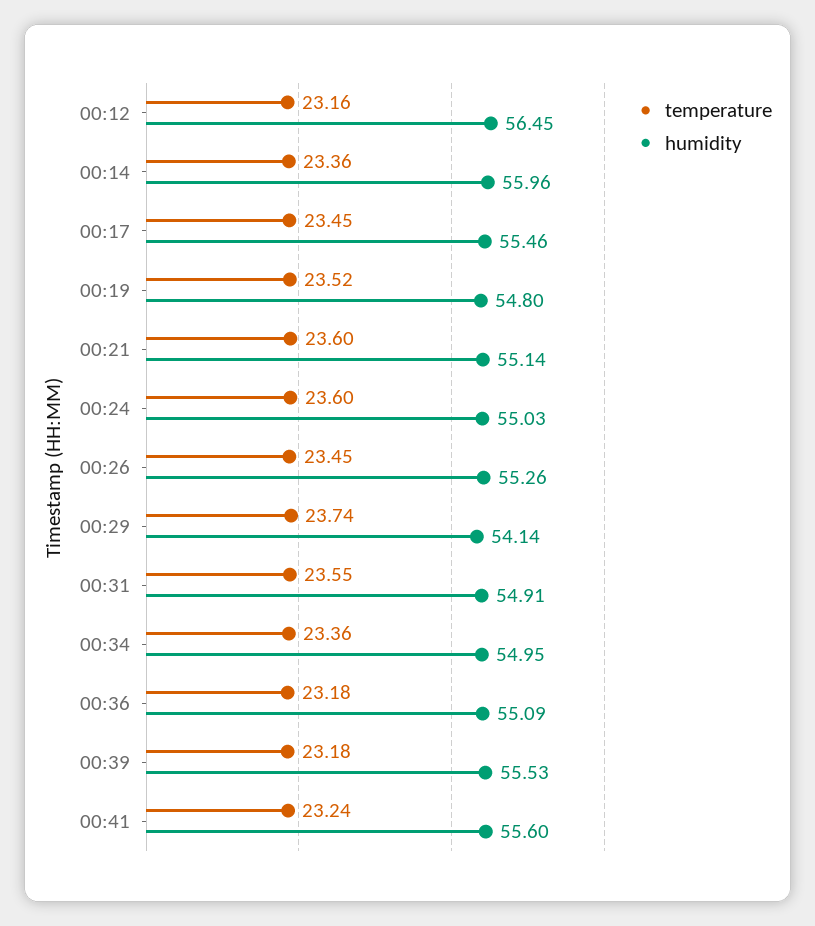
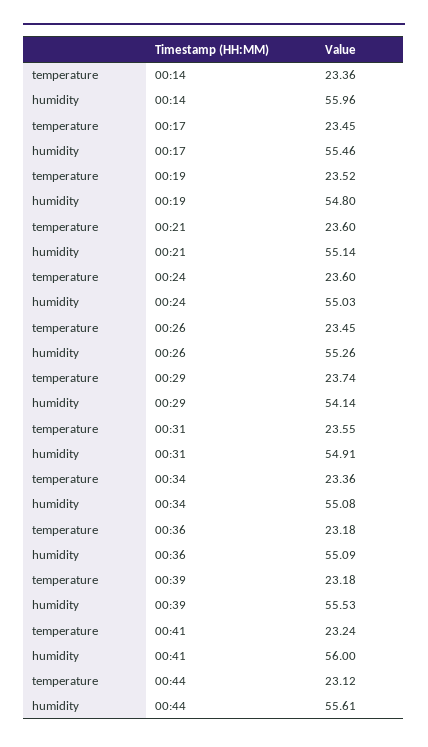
temperature, 00:12: 23.16 -> none
humidity, 00:12: 56.45 -> none
humidity, 00:34: 54.95 -> 55.08
humidity, 00:41: 55.6 -> 56
temperature, 00:44: none -> 23.12
humidity, 00:44: none -> 55.61

